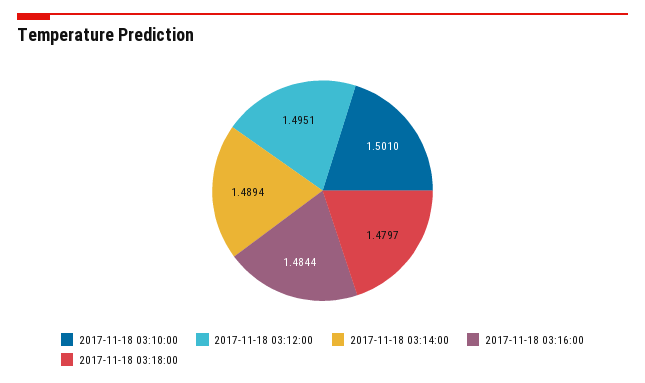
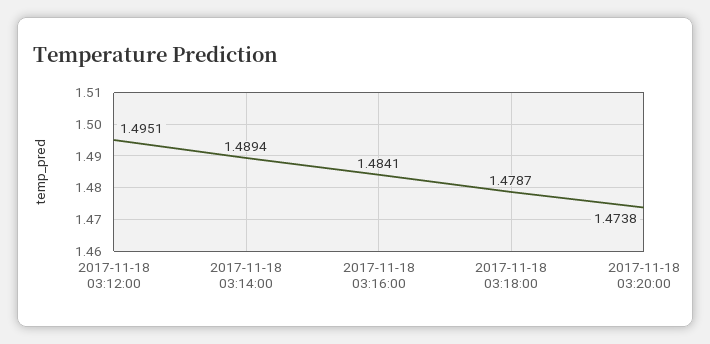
2017-11-18 03:10:00: 1.501 -> none
2017-11-18 03:16:00: 1.4844 -> 1.4841
2017-11-18 03:18:00: 1.4797 -> 1.4787
2017-11-18 03:20:00: none -> 1.4738

